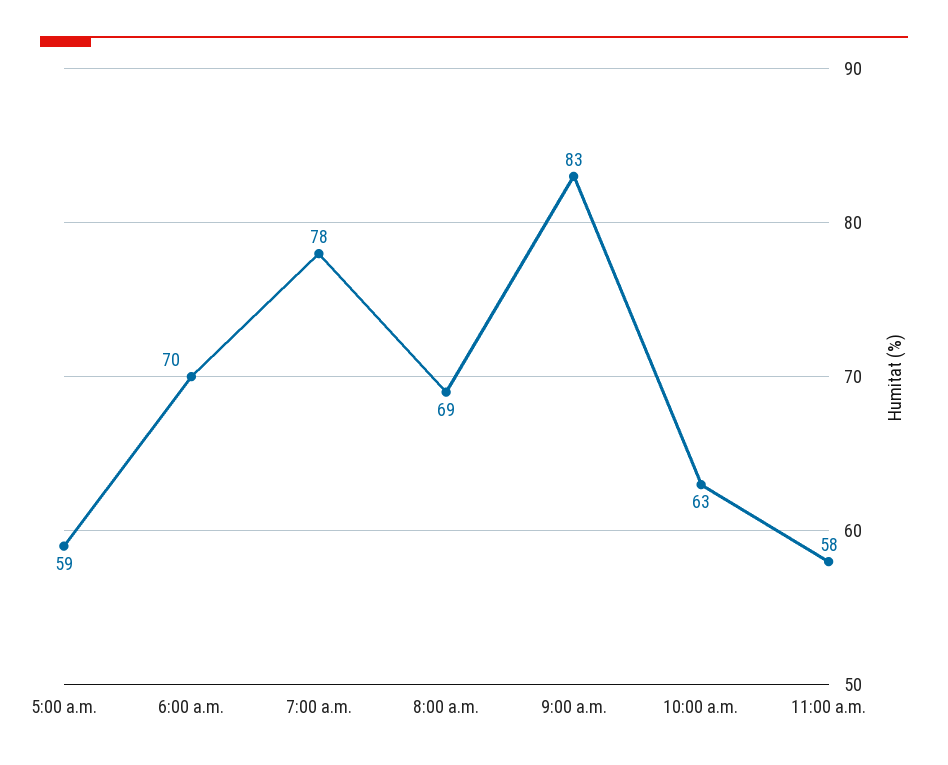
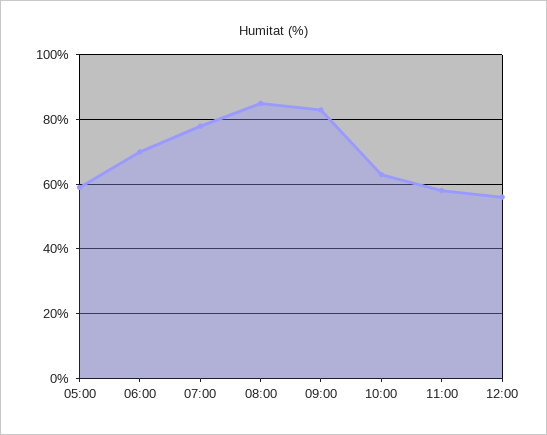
8:00 a.m.: 69 -> 85
12:00: none -> 55

